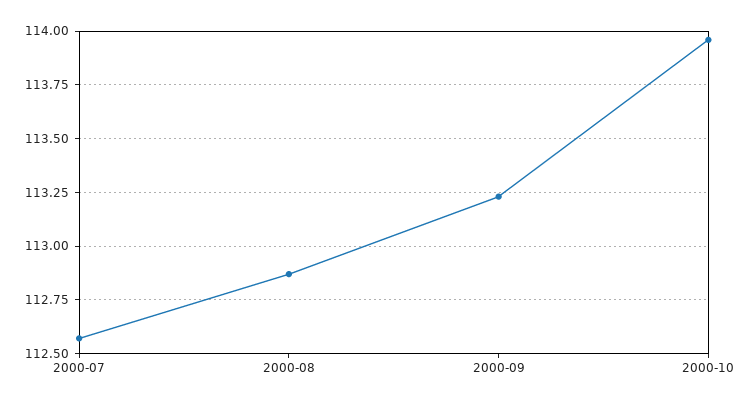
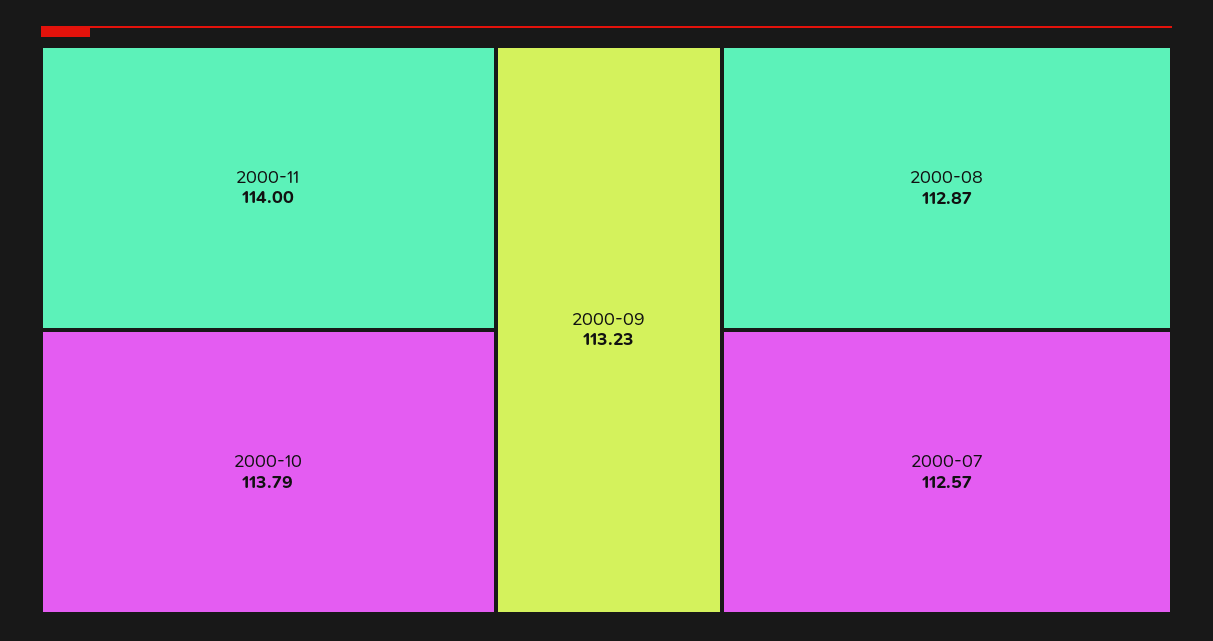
2000-10: 113.95 -> 113.79
2000-11: none -> 114

